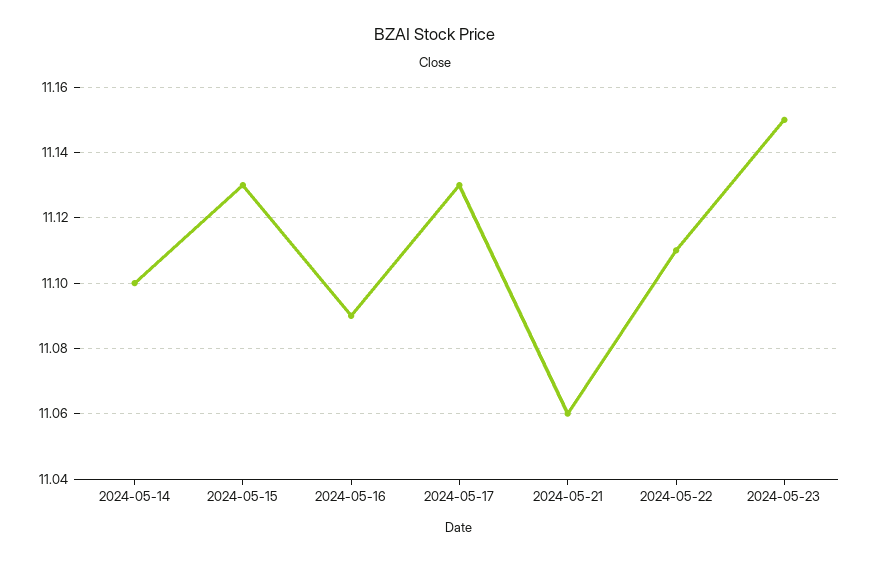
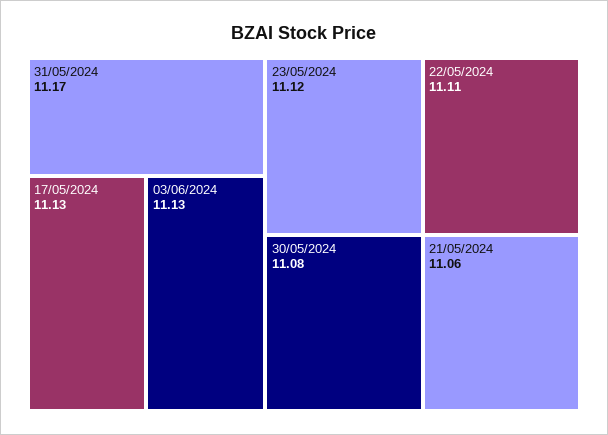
2024-05-14: 11.1 -> none
2024-05-15: 11.13 -> none
2024-05-16: 11.09 -> none
2024-05-23: 11.15 -> 11.12
31/05/2024: none -> 11.17
03/06/2024: none -> 11.13
30/05/2024: none -> 11.08

